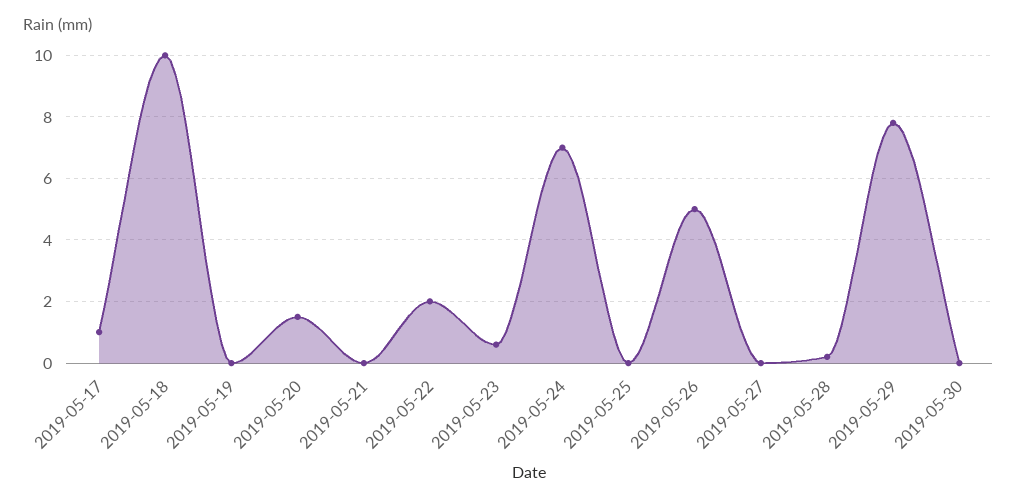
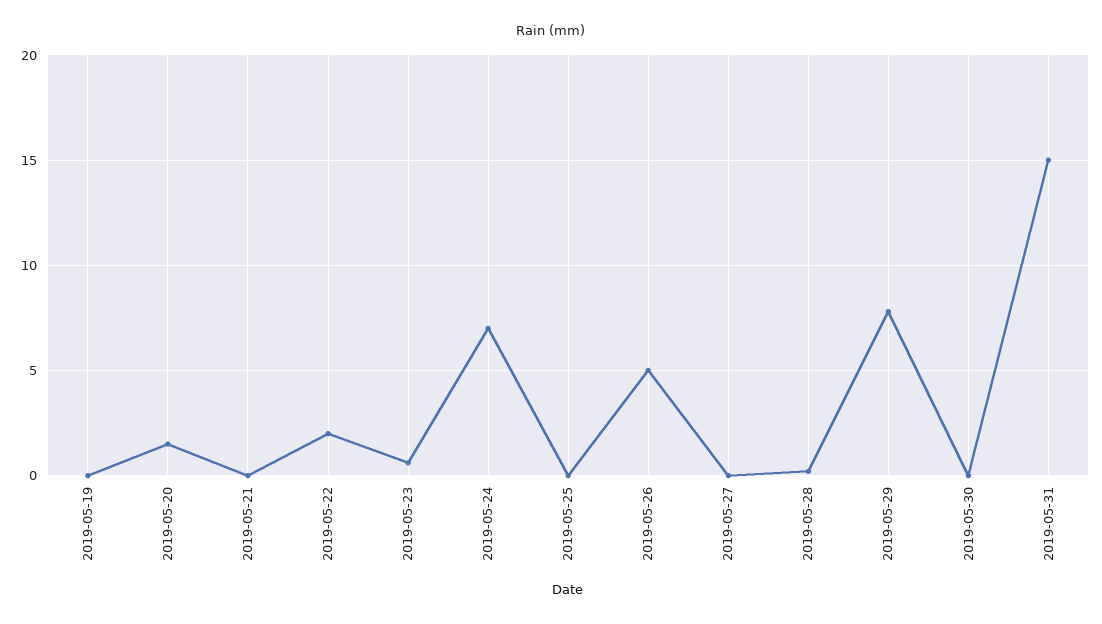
2019-05-17: 1 -> none
2019-05-18: 10 -> none
2019-05-31: none -> 15

